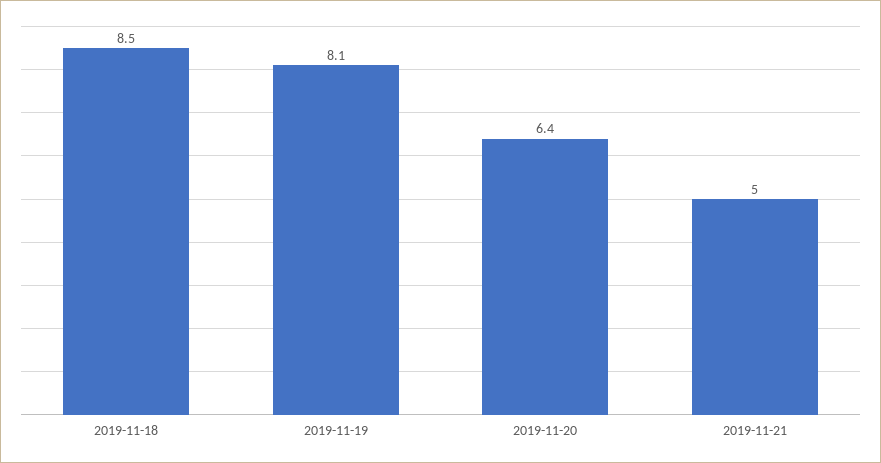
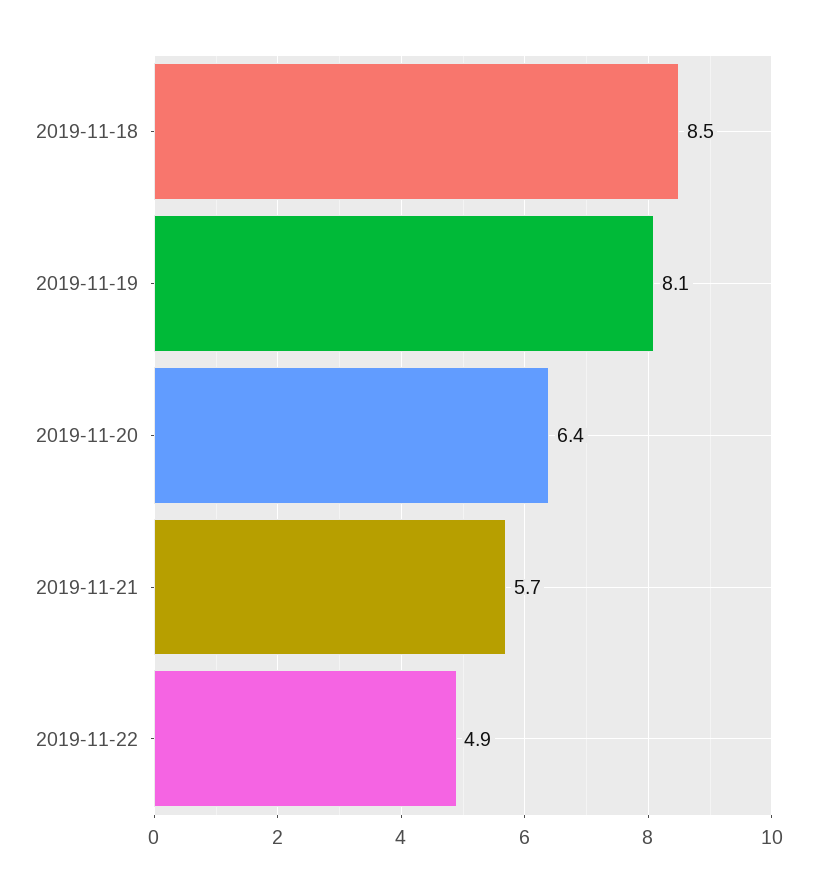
2019-11-21: 5 -> 5.7
2019-11-22: none -> 4.9

